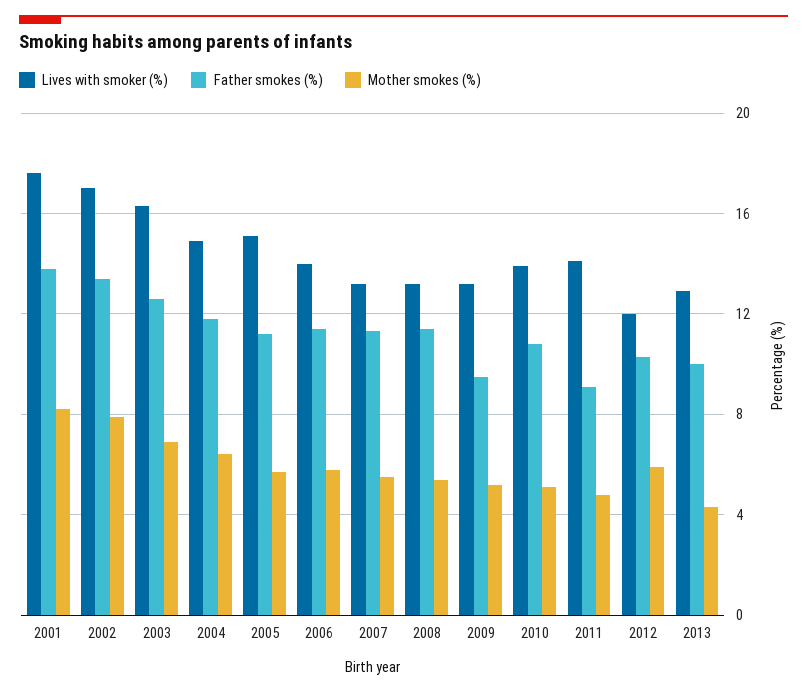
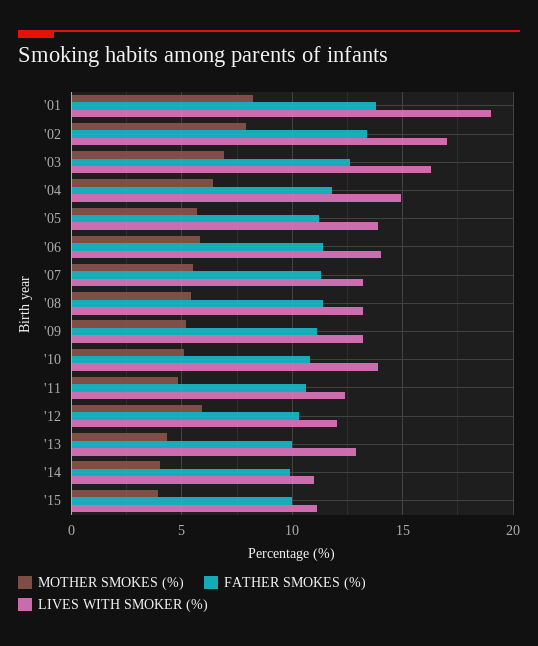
Lives with smoker (%), 2001: 17.5 -> 19
Lives with smoker (%), 2005: 15 -> 14
Father smokes (%), 2009: 9.5 -> 11
Lives with smoker (%), 2011: 14 -> 12.5
Father smokes (%), 2011: 9 -> 10.5
Mother smokes (%), '14: none -> 4
Father smokes (%), '14: none -> 10
Lives with smoker (%), '14: none -> 11
Mother smokes (%), '15: none -> 4
Father smokes (%), '15: none -> 10
Lives with smoker (%), '15: none -> 11

